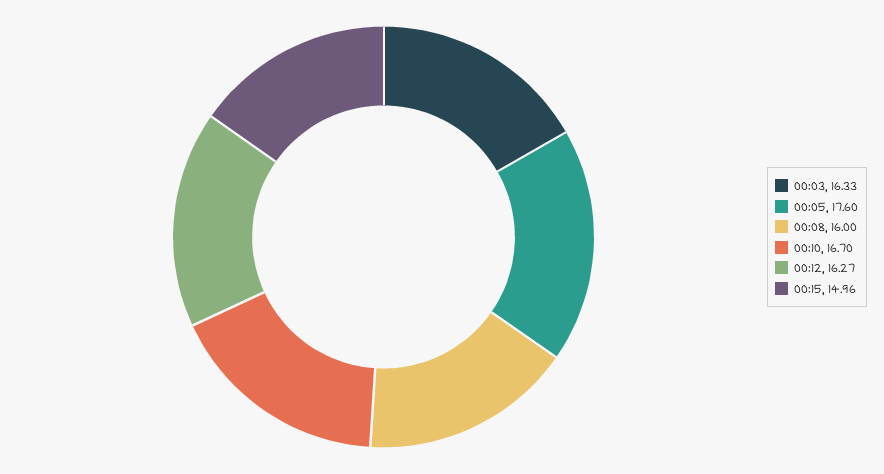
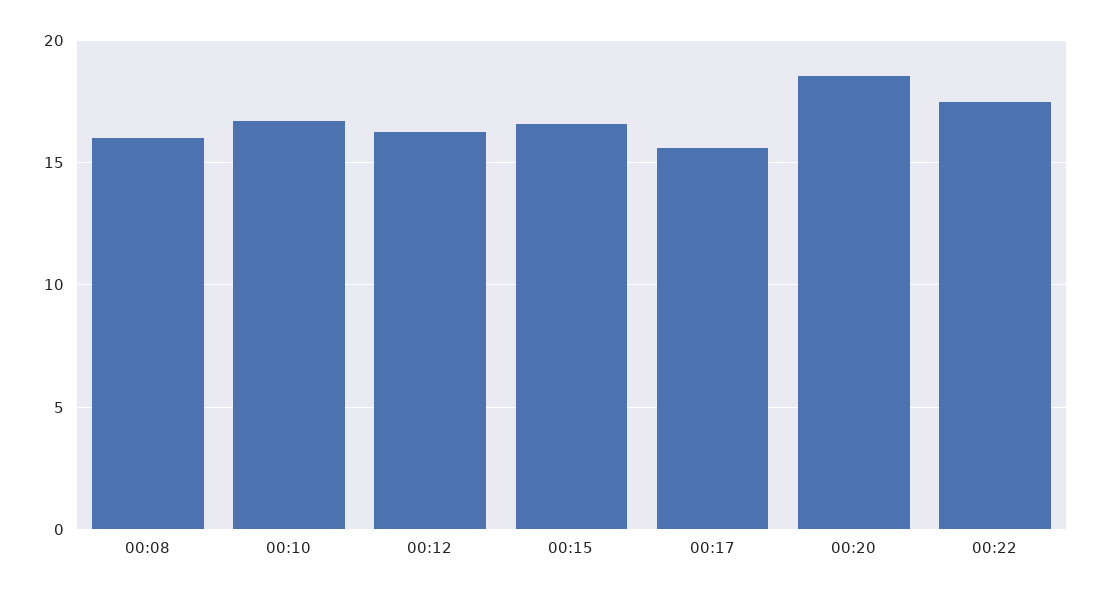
00:03: 16.33 -> none
00:05: 17.6 -> none
00:15: 14.96 -> 16.5
00:17: none -> 15.5
00:20: none -> 18.5
00:22: none -> 17.5

